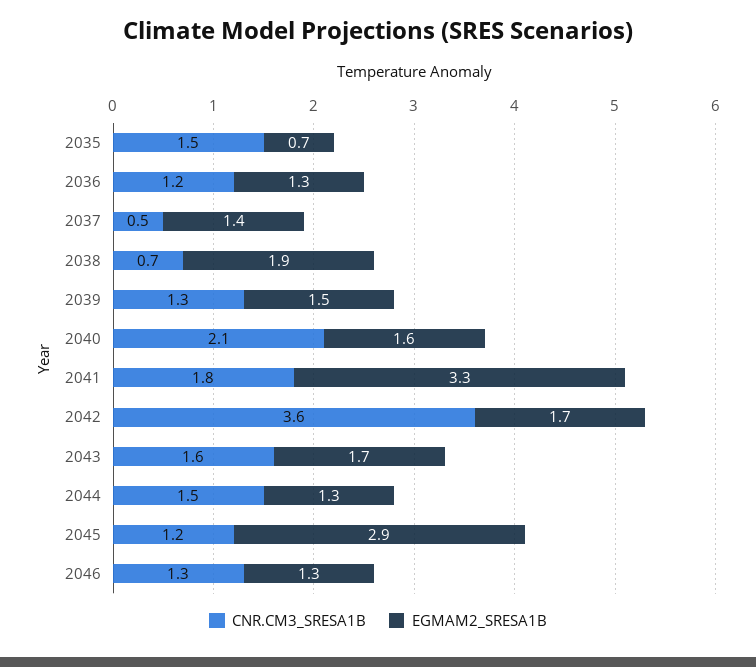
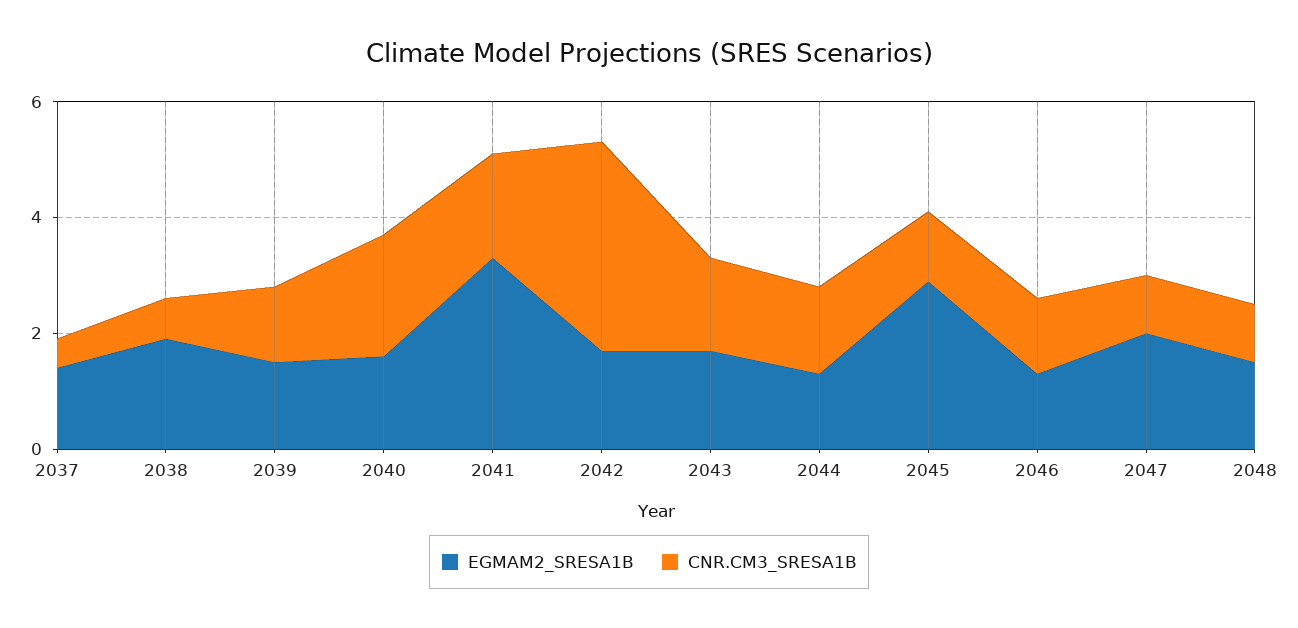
CNR.CM3_SRESA1B, 2035: 1.5 -> none
EGMAM2_SRESA1B, 2035: 0.7 -> none
CNR.CM3_SRESA1B, 2036: 1.2 -> none
EGMAM2_SRESA1B, 2036: 1.3 -> none
EGMAM2_SRESA1B, 2047: none -> 2
CNR.CM3_SRESA1B, 2047: none -> 1
EGMAM2_SRESA1B, 2048: none -> 1.5
CNR.CM3_SRESA1B, 2048: none -> 1

